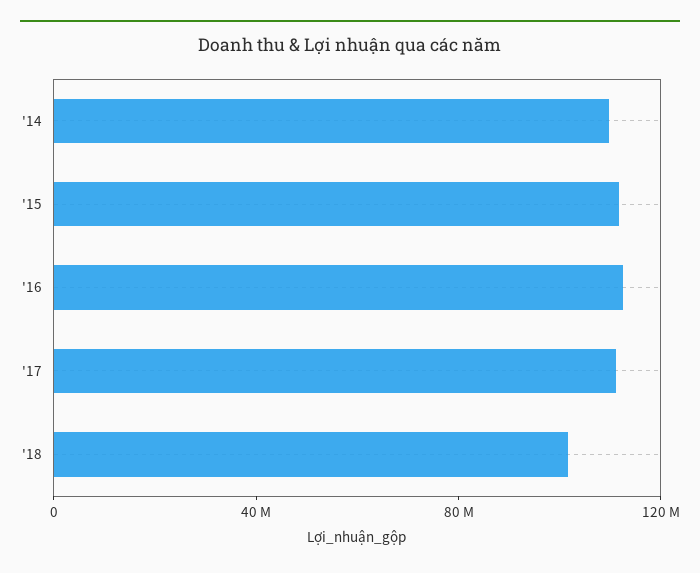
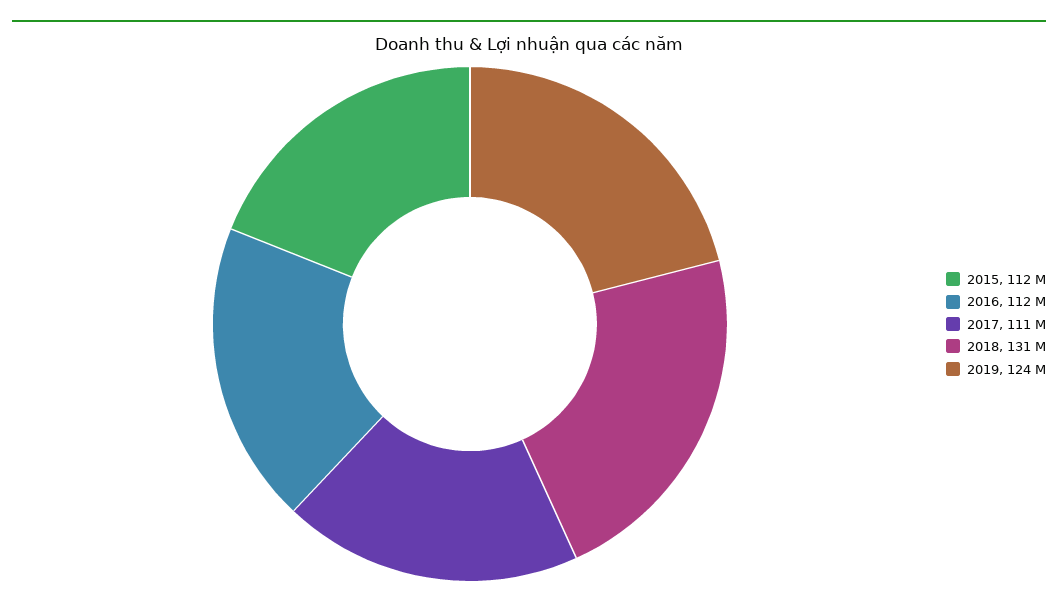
'14: 110000000 -> none
'18: 100000000 -> 131000000
2019: none -> 124000000

